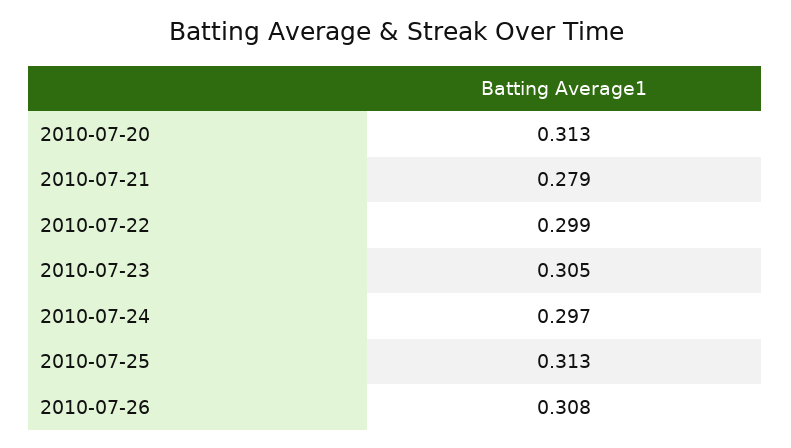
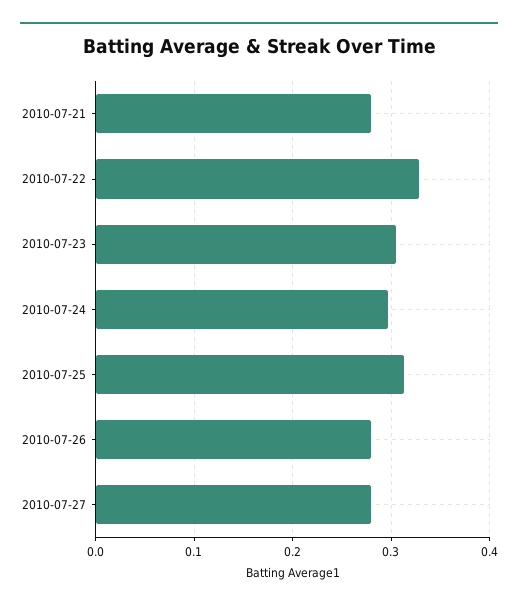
2010-07-20: 0.313 -> none
2010-07-22: 0.299 -> 0.33
2010-07-26: 0.308 -> 0.28
2010-07-27: none -> 0.28

